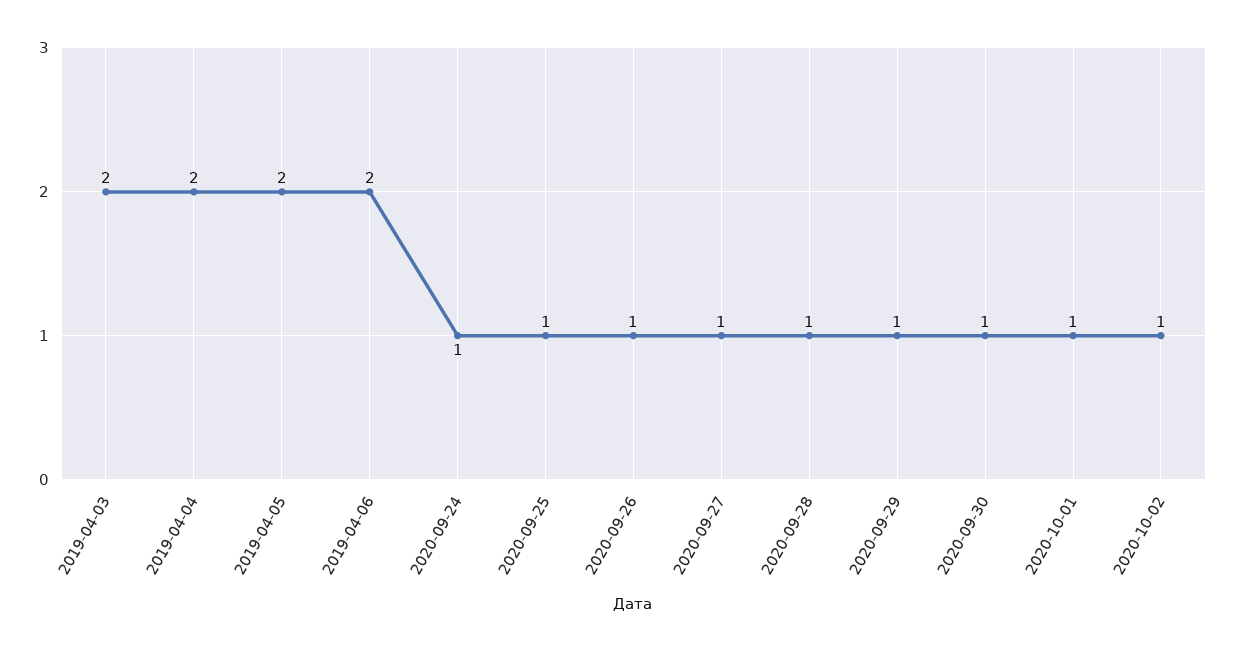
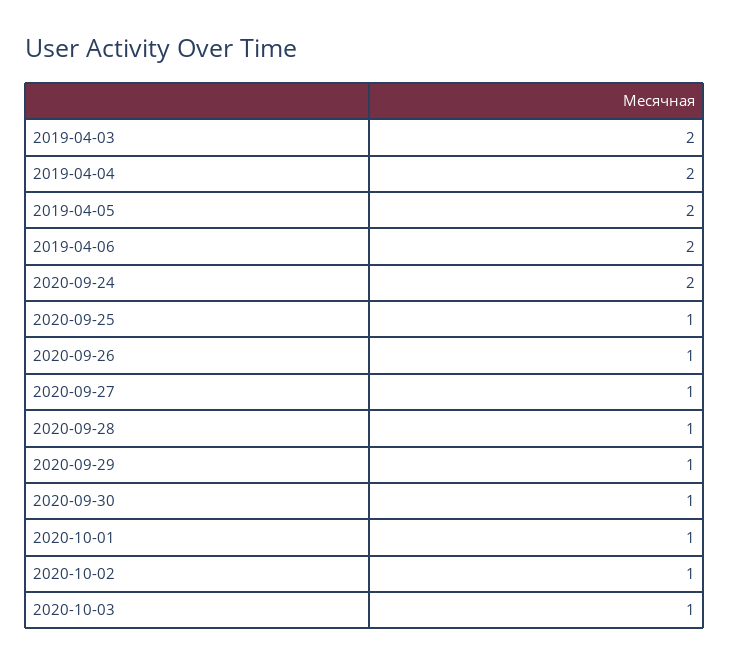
2020-09-24: 1 -> 2
2020-10-03: none -> 1

